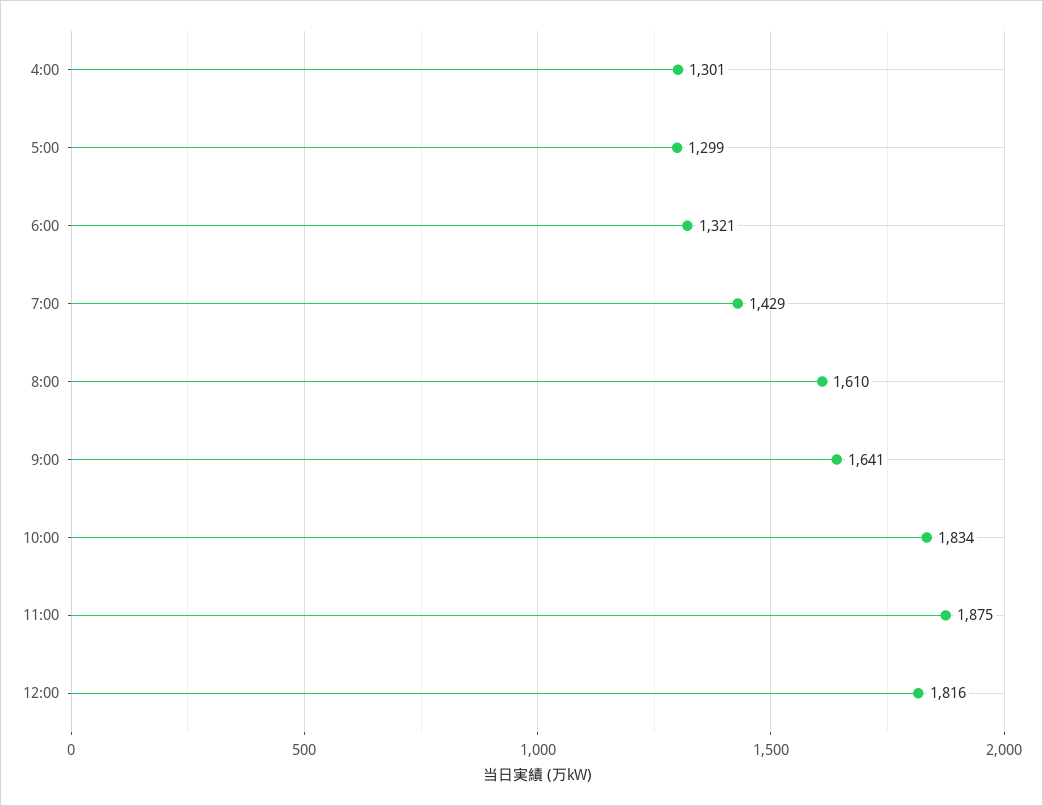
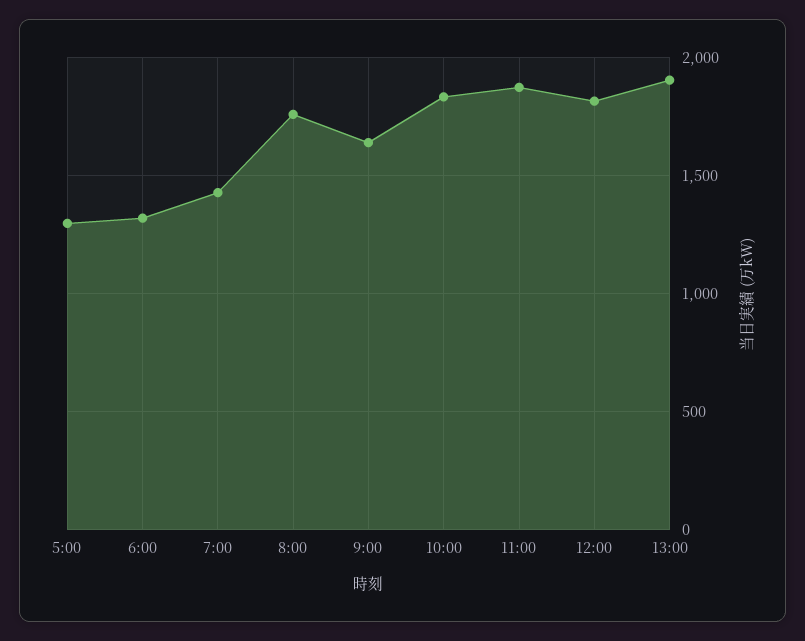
4:00: 1301 -> none
8:00: 1610 -> 1750
13:00: none -> 1900

